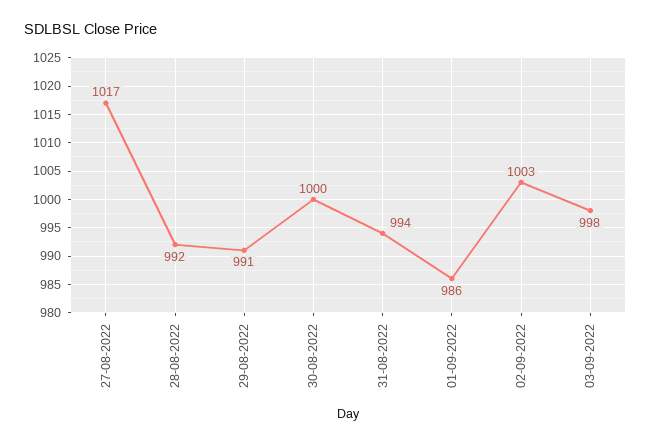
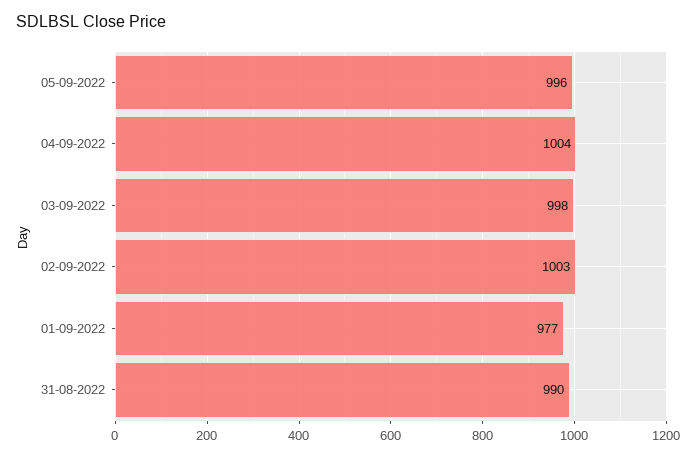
27-08-2022: 1017 -> none
28-08-2022: 992 -> none
29-08-2022: 991 -> none
30-08-2022: 1000 -> none
31-08-2022: 994 -> 990
01-09-2022: 986 -> 977
05-09-2022: none -> 996
04-09-2022: none -> 1004

